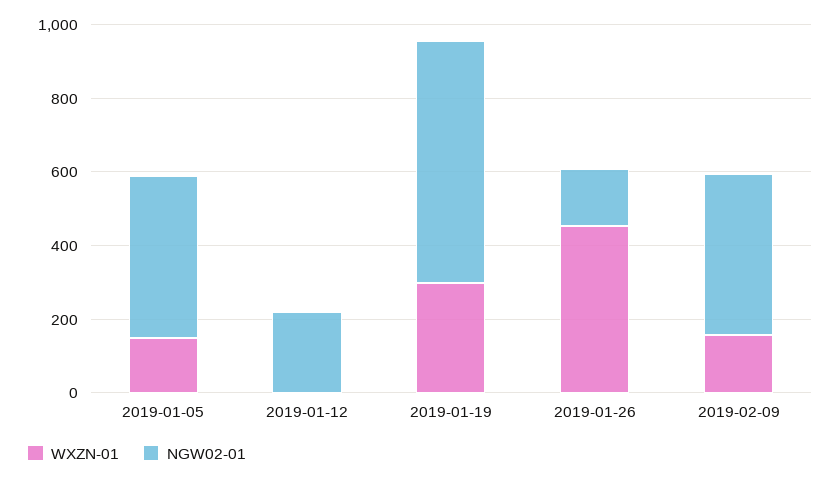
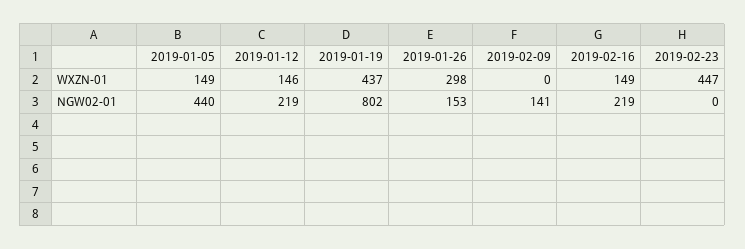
WXZN-01, 2019-01-12: 0 -> 146
WXZN-01, 2019-01-19: 300 -> 437
NGW02-01, 2019-01-19: 650 -> 802
WXZN-01, 2019-01-26: 450 -> 298
WXZN-01, 2019-02-09: 150 -> 0
NGW02-01, 2019-02-09: 450 -> 141
WXZN-01, 2019-02-16: none -> 149
WXZN-01, 2019-02-23: none -> 447
NGW02-01, 2019-02-16: none -> 219
NGW02-01, 2019-02-23: none -> 0

